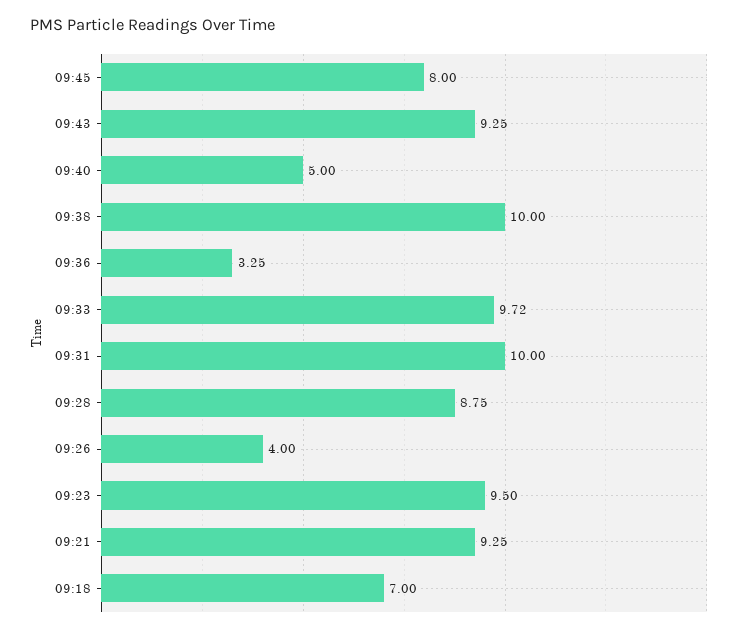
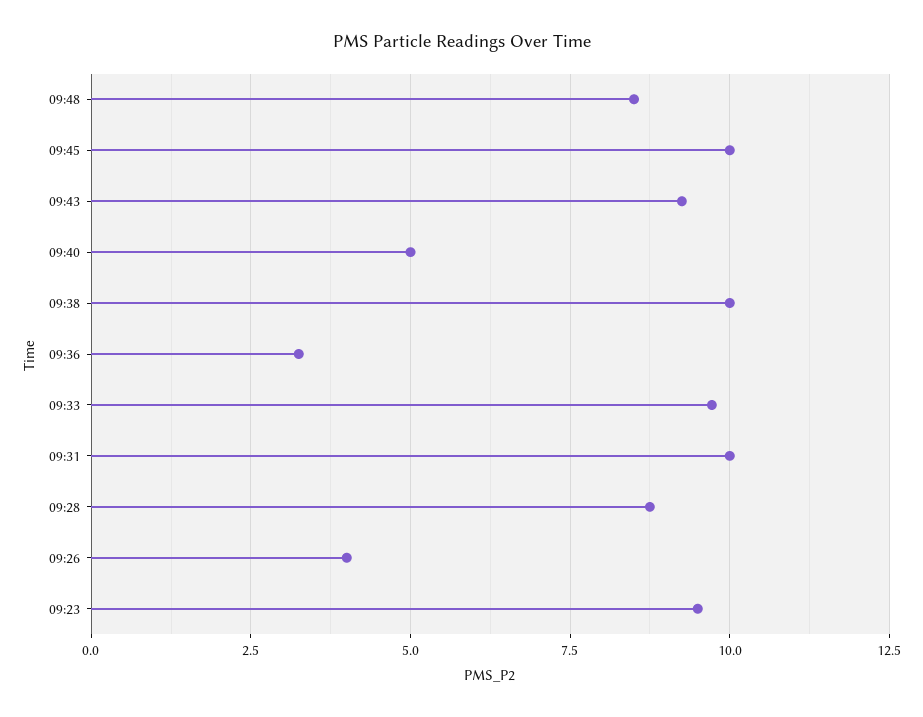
09:45: 8 -> 10
09:21: 9.25 -> none
09:18: 7 -> none
09:48: none -> 8.5

